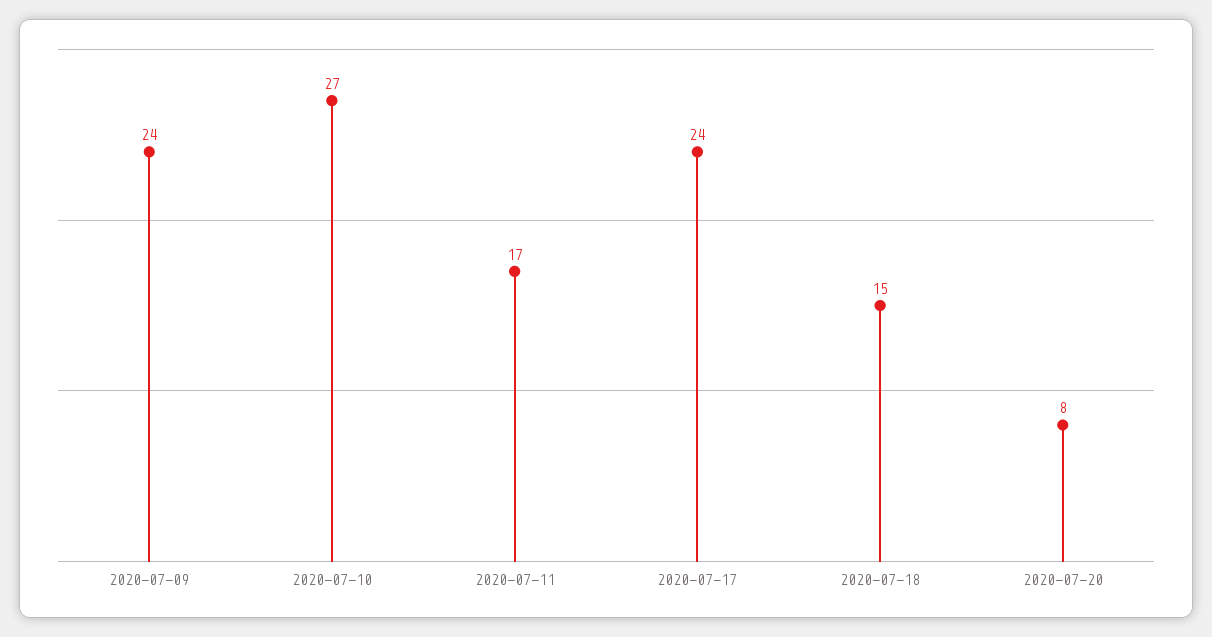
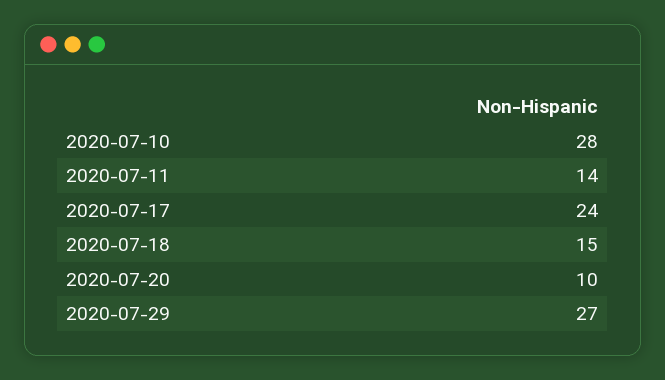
2020-07-09: 24 -> none
2020-07-10: 27 -> 28
2020-07-11: 17 -> 14
2020-07-20: 8 -> 10
2020-07-29: none -> 27

